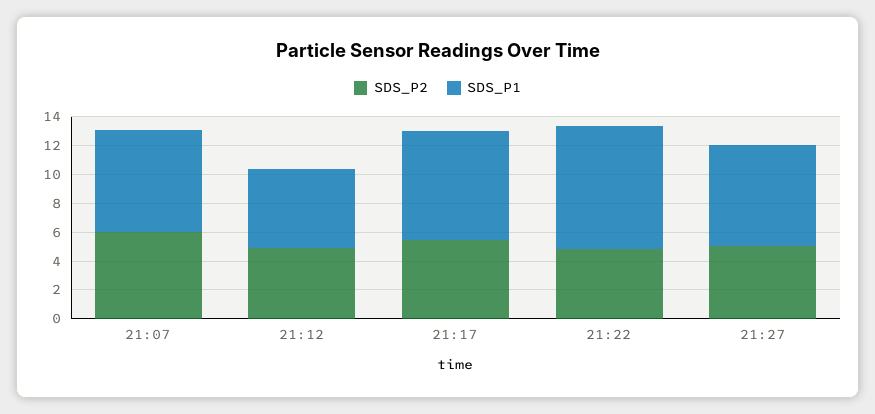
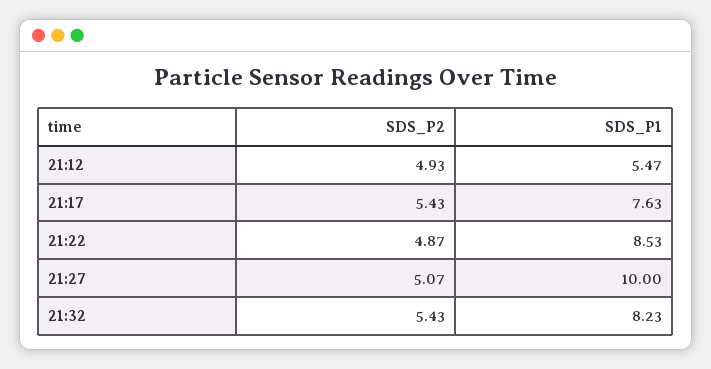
SDS_P2, 21:07: 6 -> none
SDS_P1, 21:07: 7 -> none
SDS_P1, 21:27: 7 -> 10
SDS_P2, 21:32: none -> 5.43
SDS_P1, 21:32: none -> 8.23

